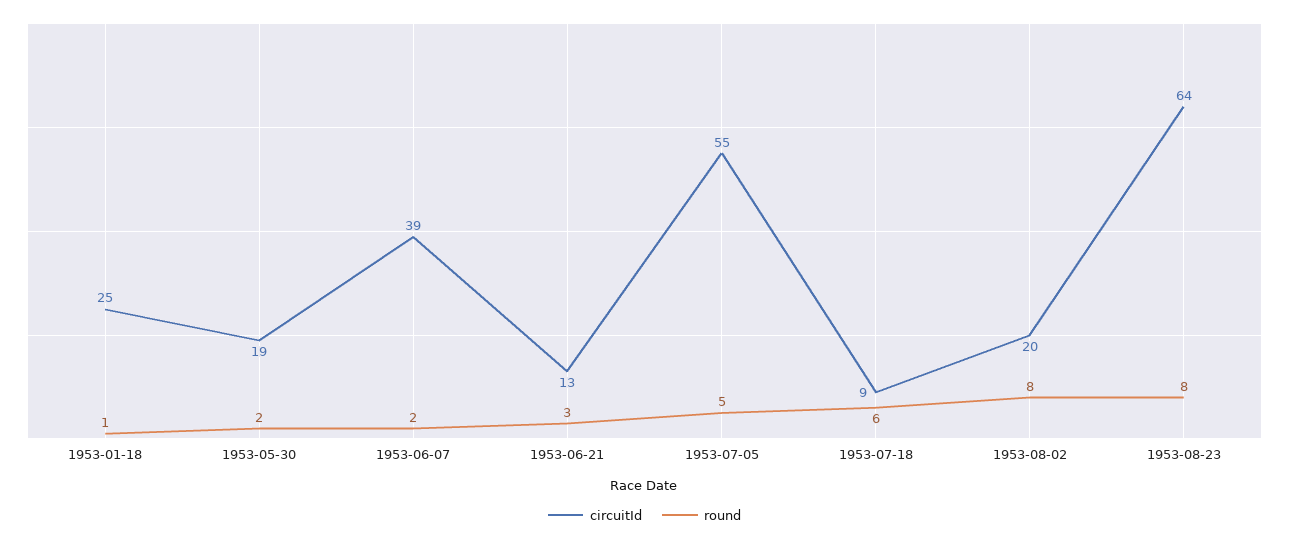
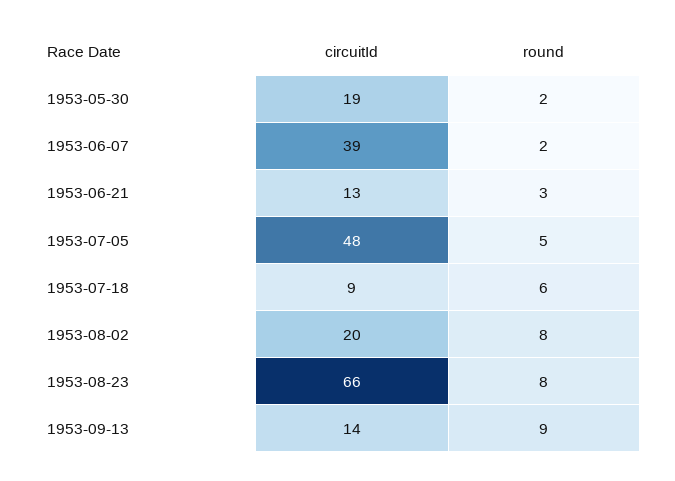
circuitId, 1953-01-18: 25 -> none
round, 1953-01-18: 1 -> none
circuitId, 1953-07-05: 55 -> 48
circuitId, 1953-08-23: 64 -> 66
circuitId, 1953-09-13: none -> 14
round, 1953-09-13: none -> 9

